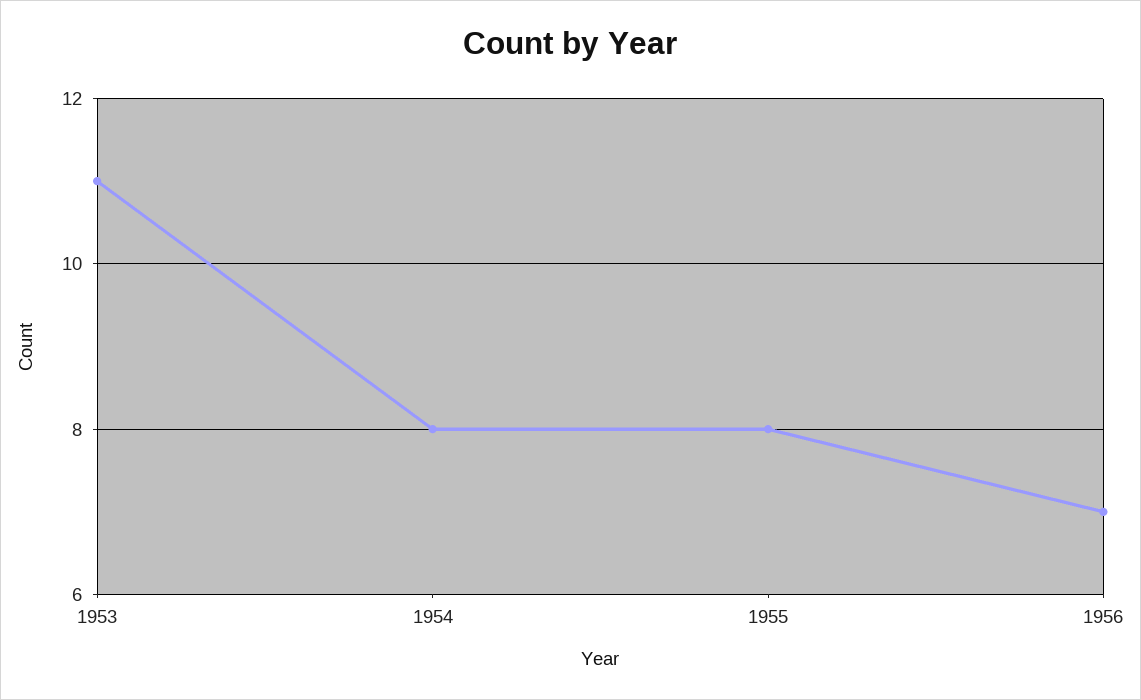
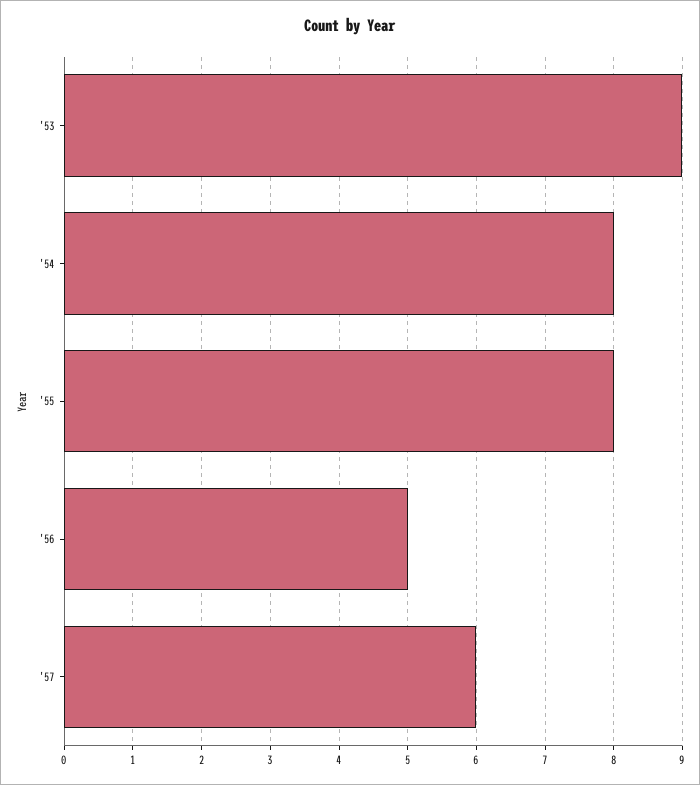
1953: 11 -> 9
1956: 7 -> 5
'57: none -> 6

